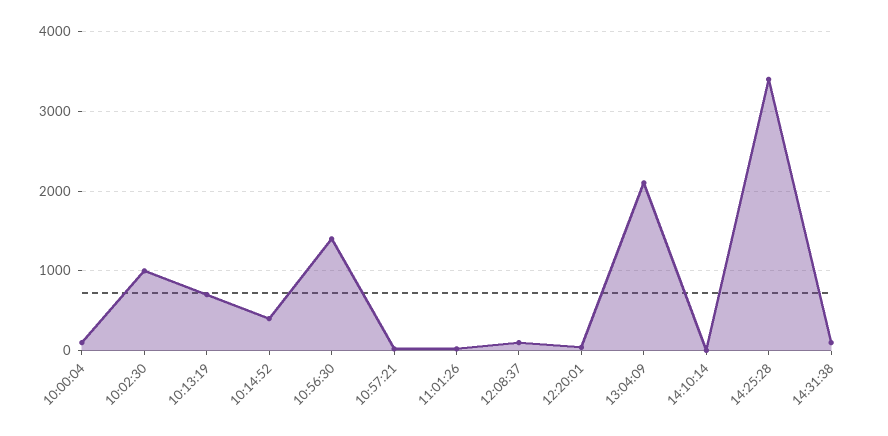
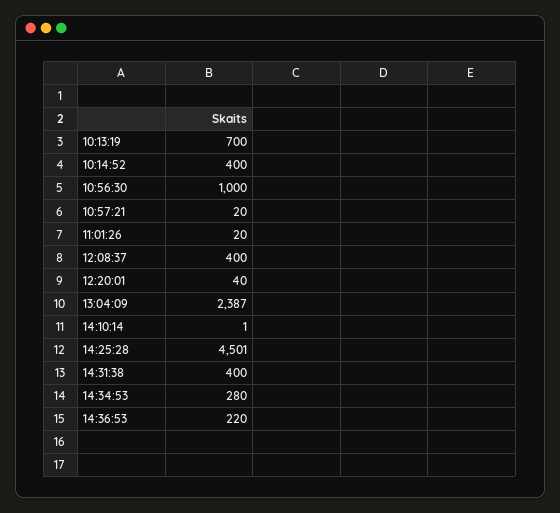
10:00:04: 100 -> none
10:02:30: 1000 -> none
10:56:30: 1400 -> 1000
12:08:37: 100 -> 400
13:04:09: 2100 -> 2387
14:25:28: 3400 -> 4501
14:31:38: 100 -> 400
14:34:53: none -> 280
14:36:53: none -> 220

